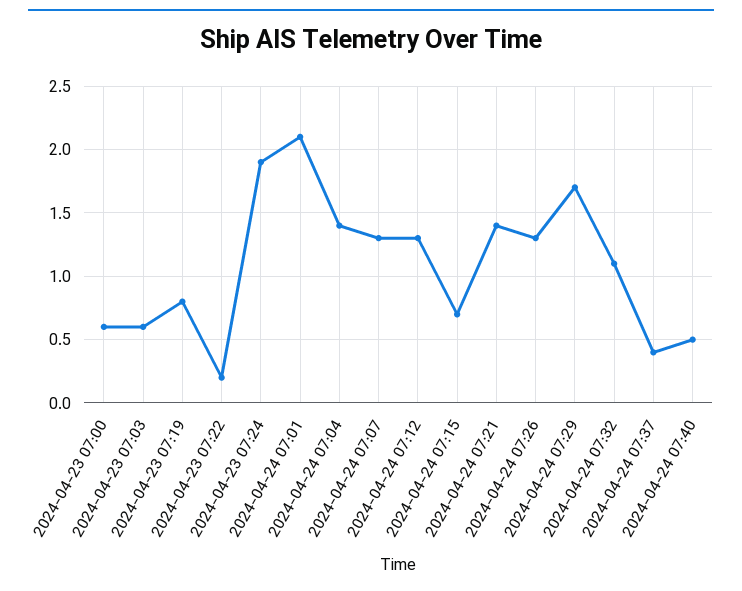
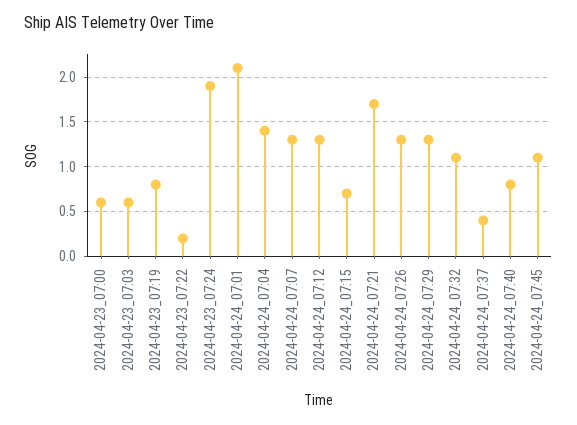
2024-04-24 07:21: 1.4 -> 1.7
2024-04-24 07:29: 1.7 -> 1.3
2024-04-24 07:40: 0.5 -> 0.8
2024-04-24_07:45: none -> 1.1

